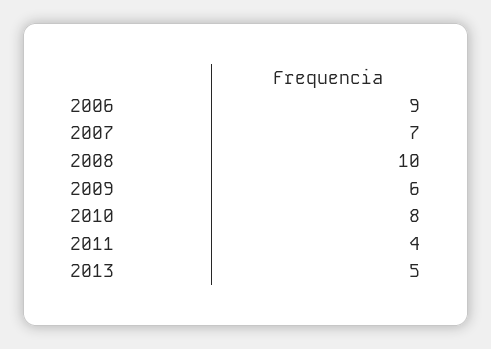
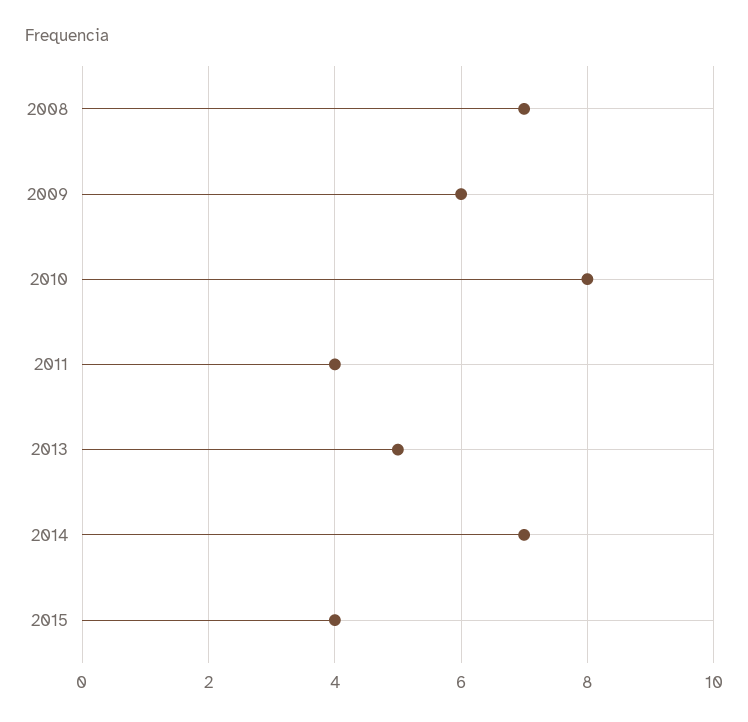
2006: 9 -> none
2007: 7 -> none
2008: 10 -> 7
2014: none -> 7
2015: none -> 4

